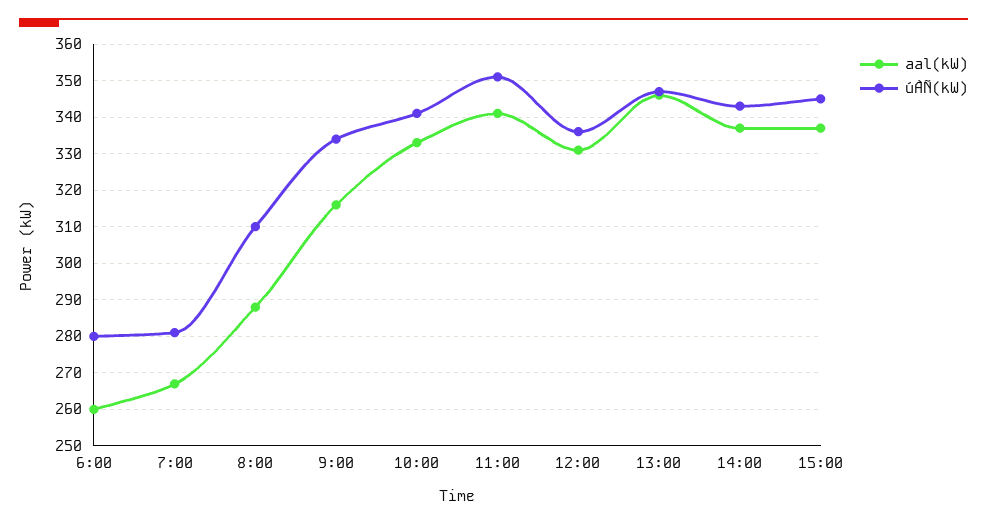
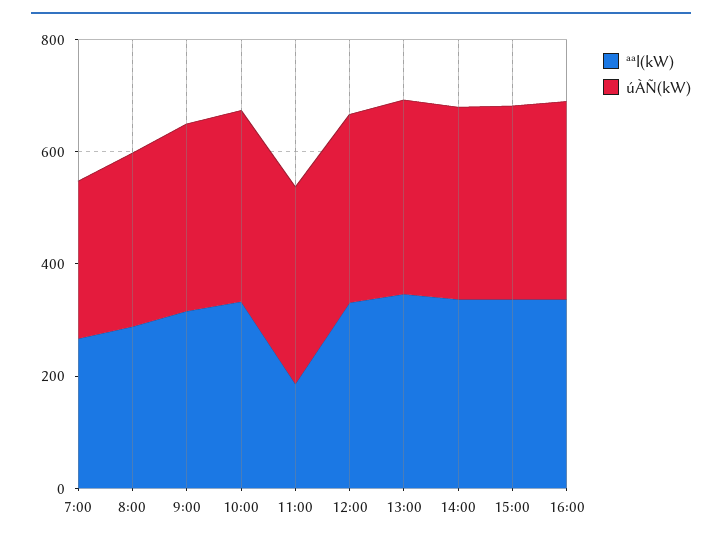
ªªl(kW), 6:00: 260 -> none
úÀÑ(kW), 6:00: 280 -> none
ªªl(kW), 11:00: 340 -> 200
ªªl(kW), 16:00: none -> 350
úÀÑ(kW), 16:00: none -> 350

